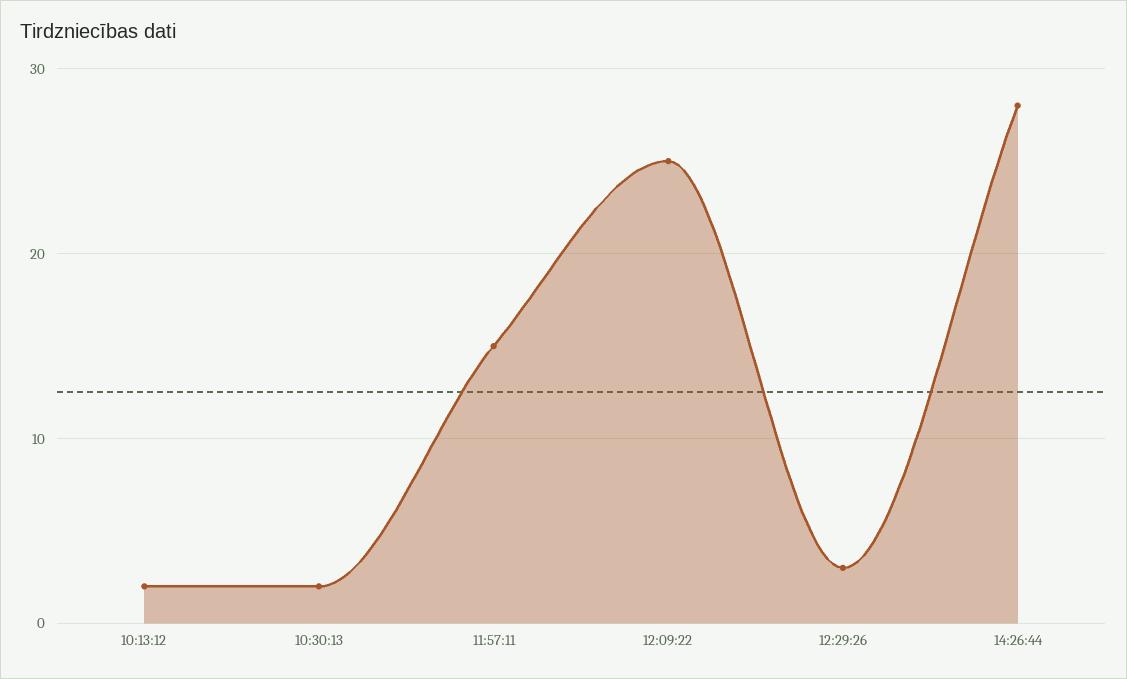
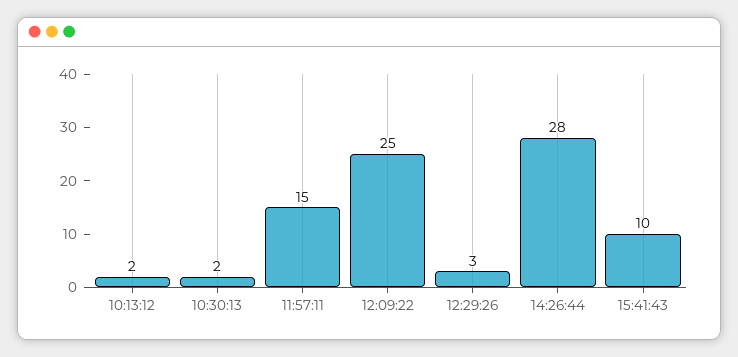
15:41:43: none -> 10

